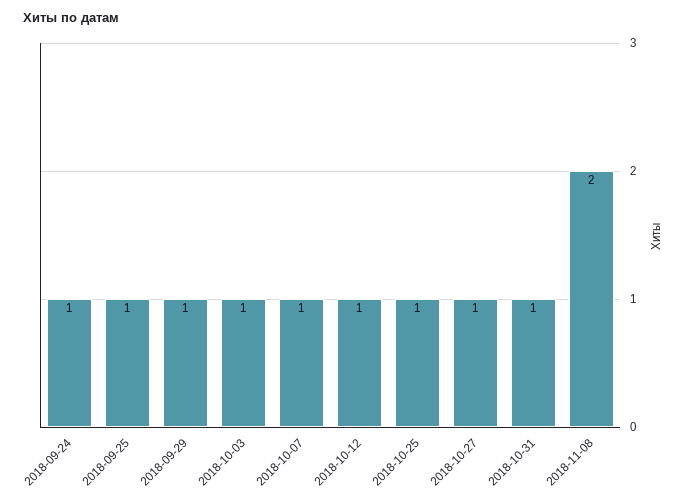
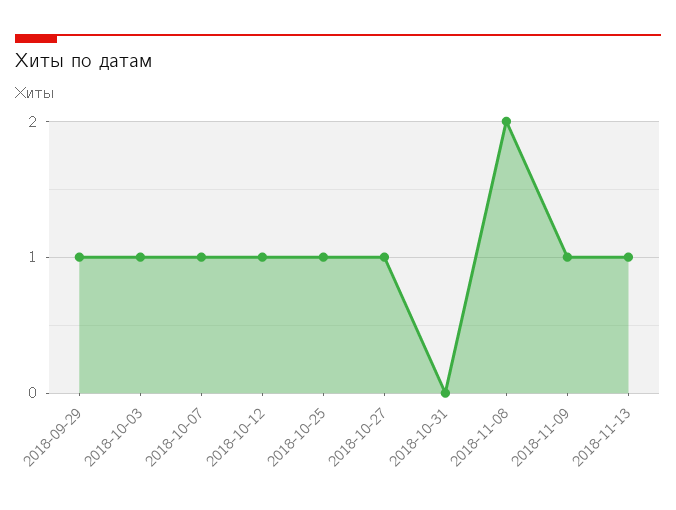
2018-09-24: 1 -> none
2018-09-25: 1 -> none
2018-10-31: 1 -> 0
2018-11-09: none -> 1
2018-11-13: none -> 1

